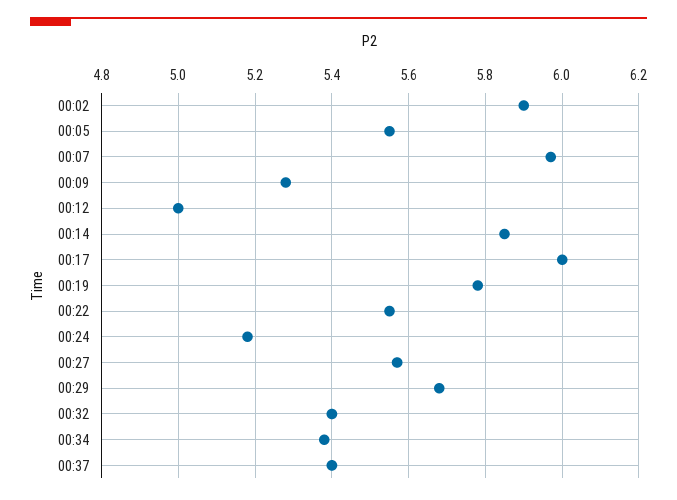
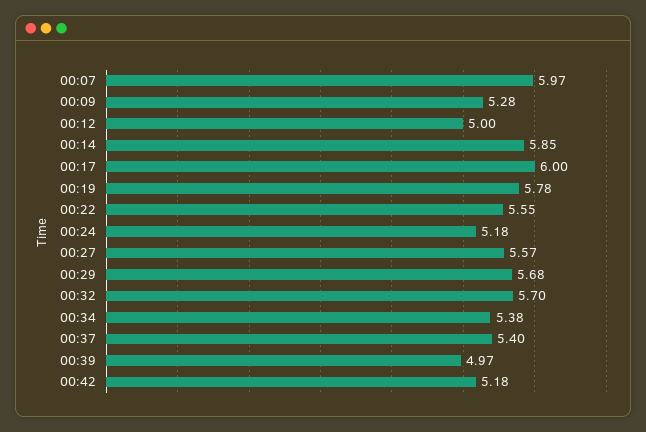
00:02: 5.9 -> none
00:05: 5.55 -> none
00:32: 5.4 -> 5.7
00:39: none -> 4.97
00:42: none -> 5.18

